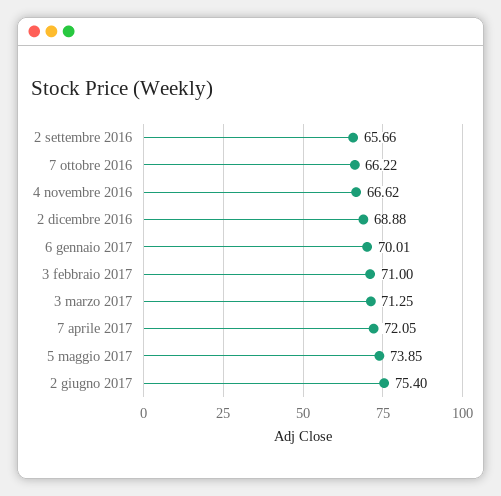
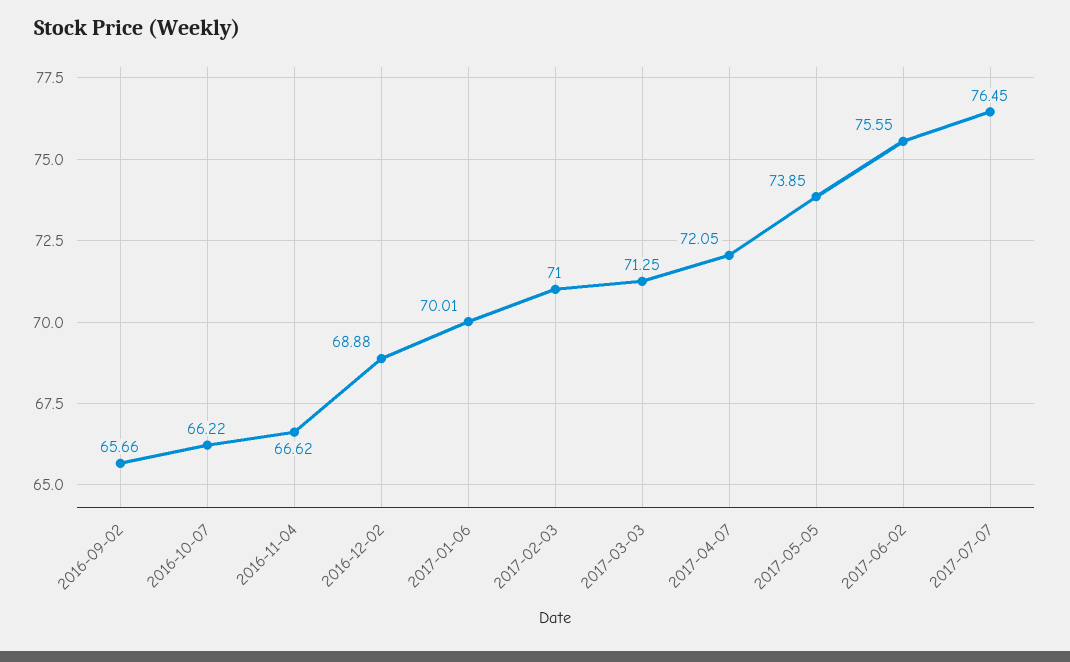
2 giugno 2017: 75.4 -> 75.55
2017-07-07: none -> 76.45

